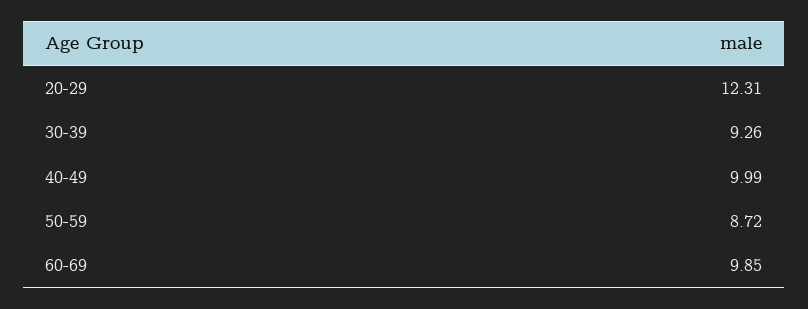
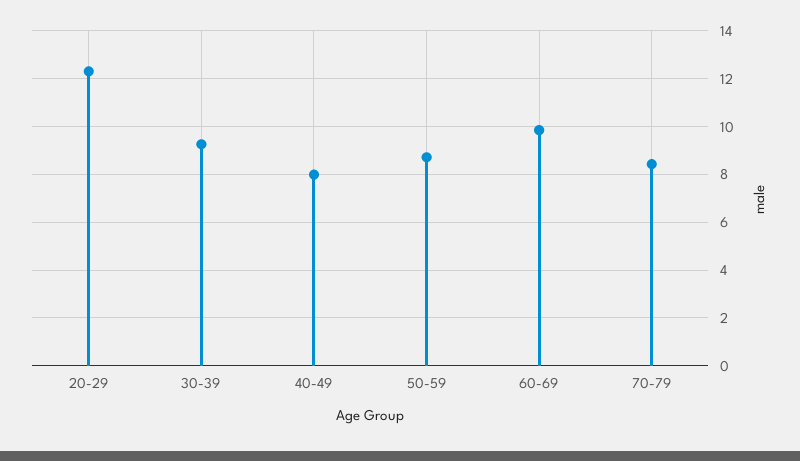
40-49: 9.99 -> 8
70-79: none -> 8.5

